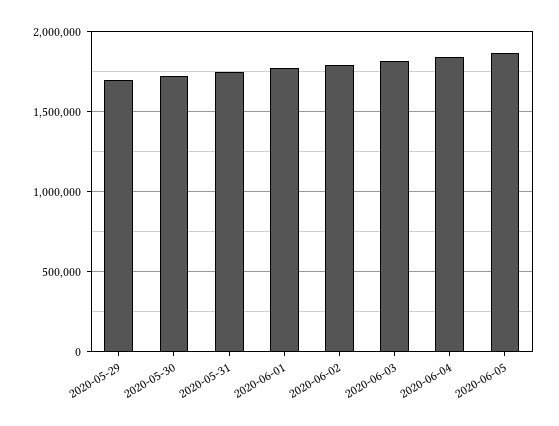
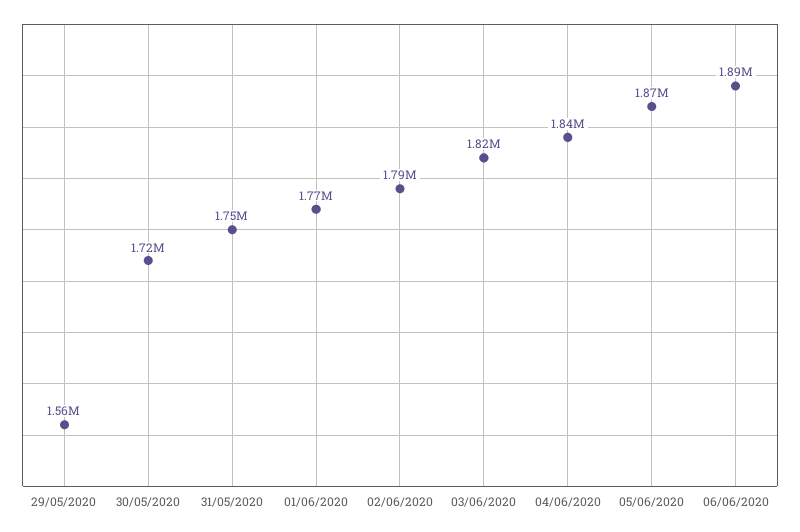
2020-05-29: 1700000 -> 1560000
06/06/2020: none -> 1890000

